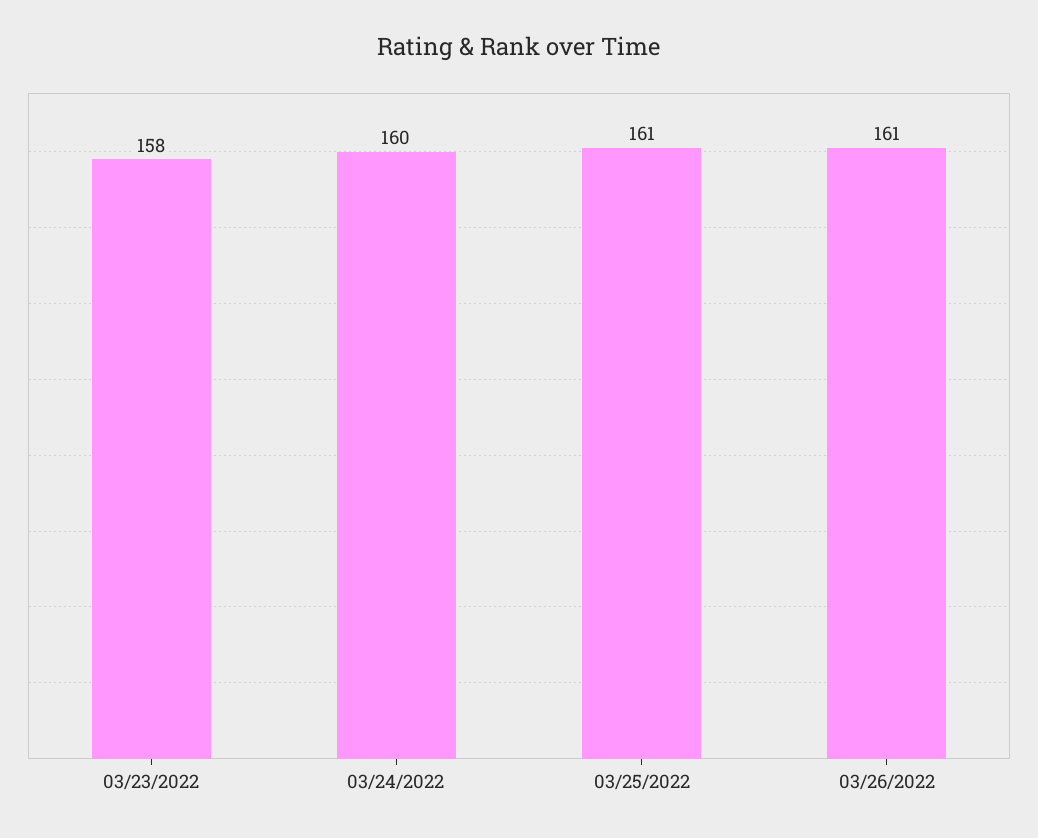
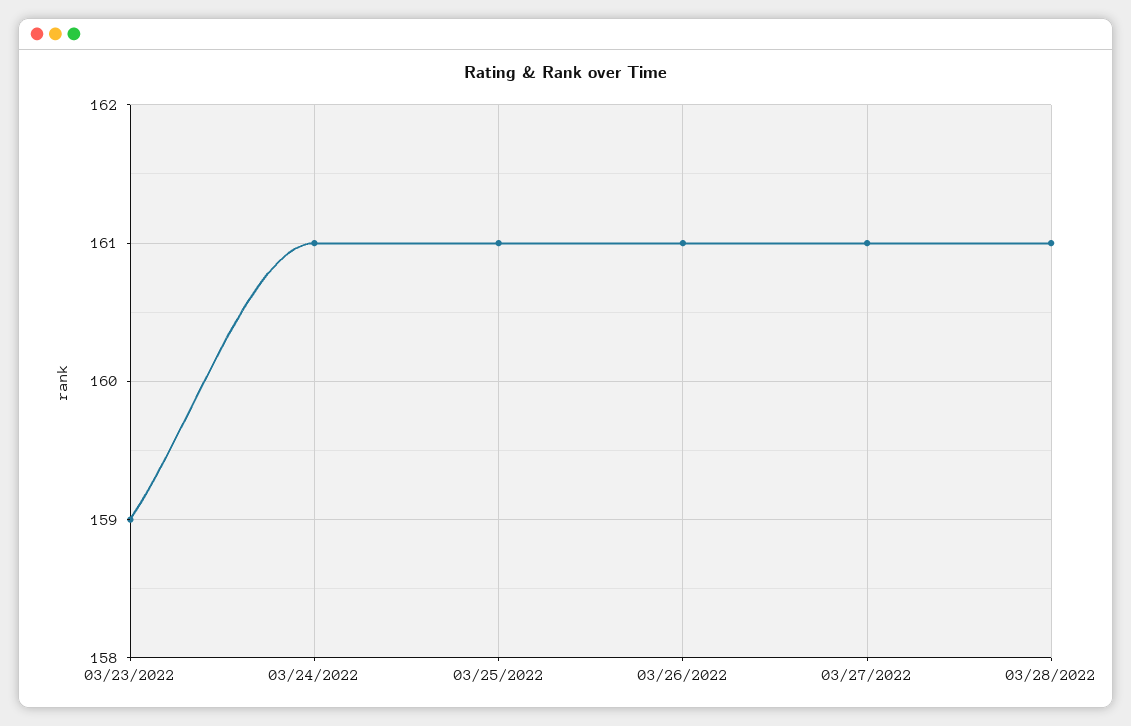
03/23/2022: 158 -> 159
03/24/2022: 160 -> 161
03/27/2022: none -> 161
03/28/2022: none -> 161

